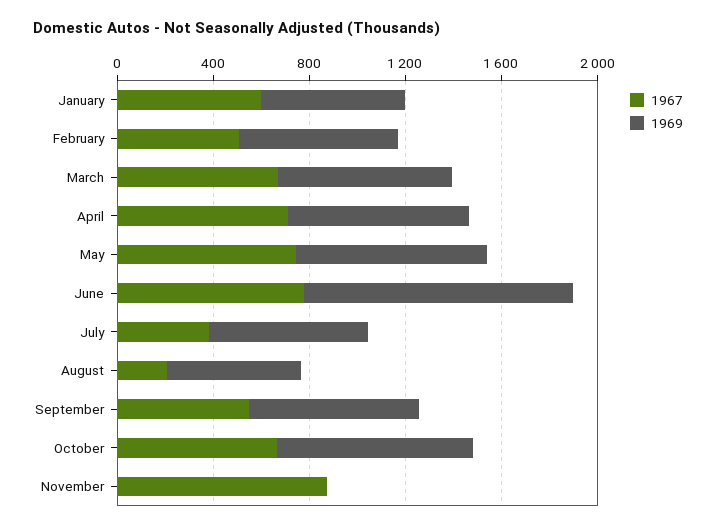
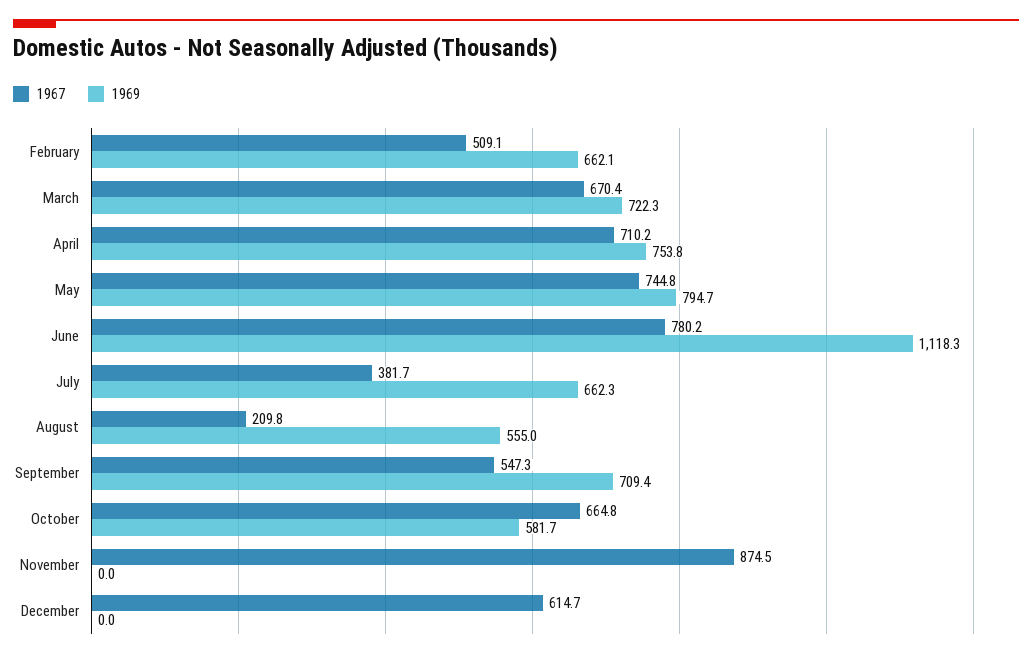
1967, January: 600 -> none
1969, January: 600 -> none
1969, October: 800 -> 581.7
1967, December: none -> 614.7
1969, December: none -> 0

